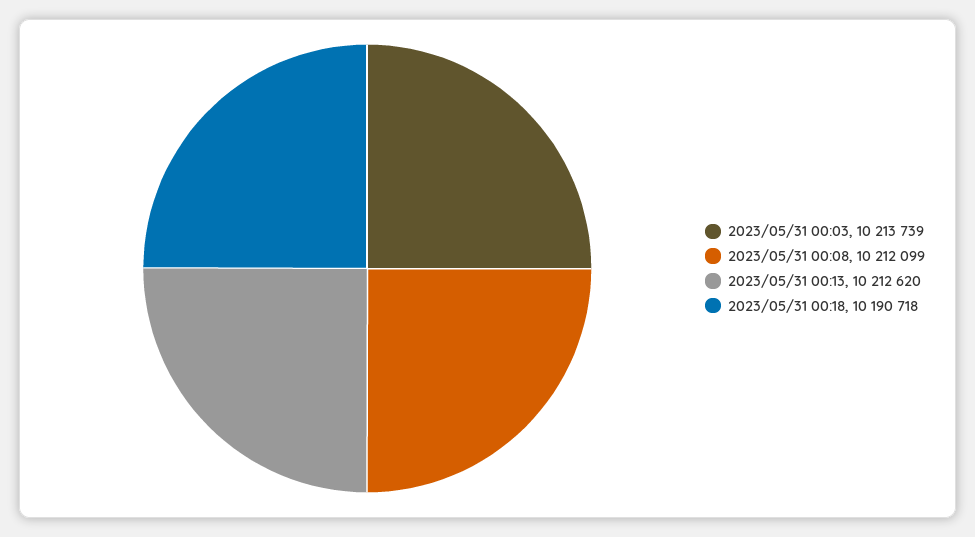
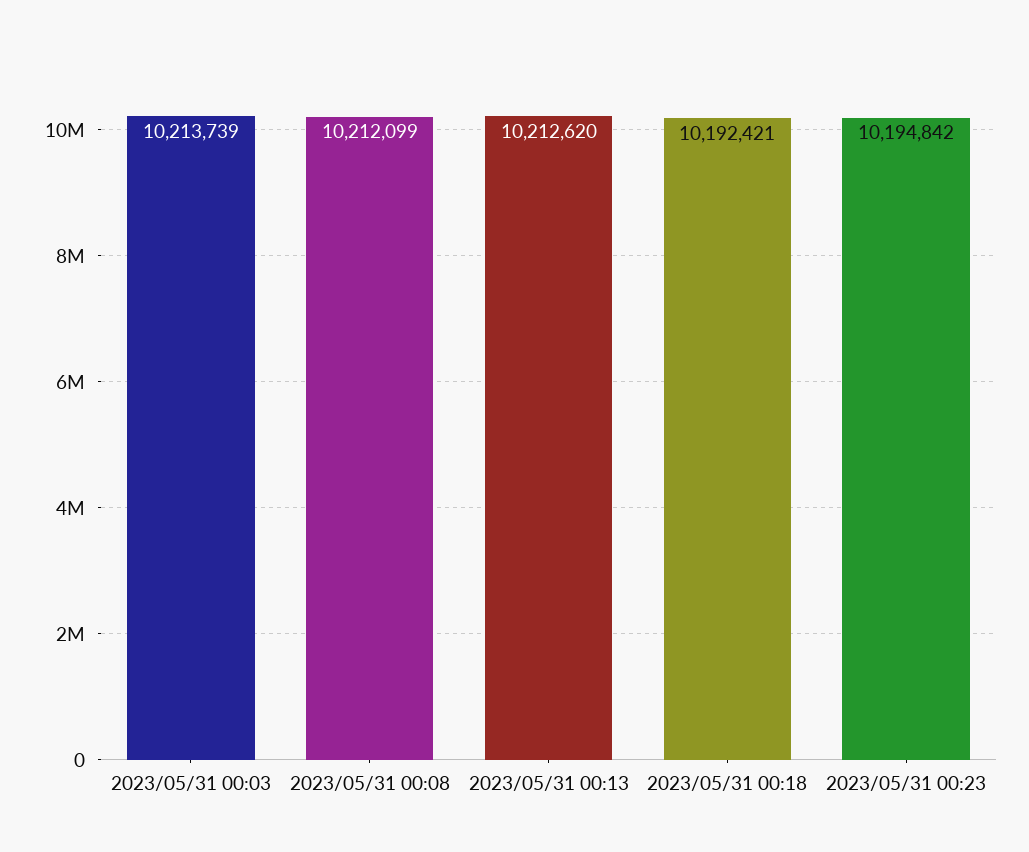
2023/05/31 00:18: 10190718 -> 10192421
2023/05/31 00:23: none -> 10194842

